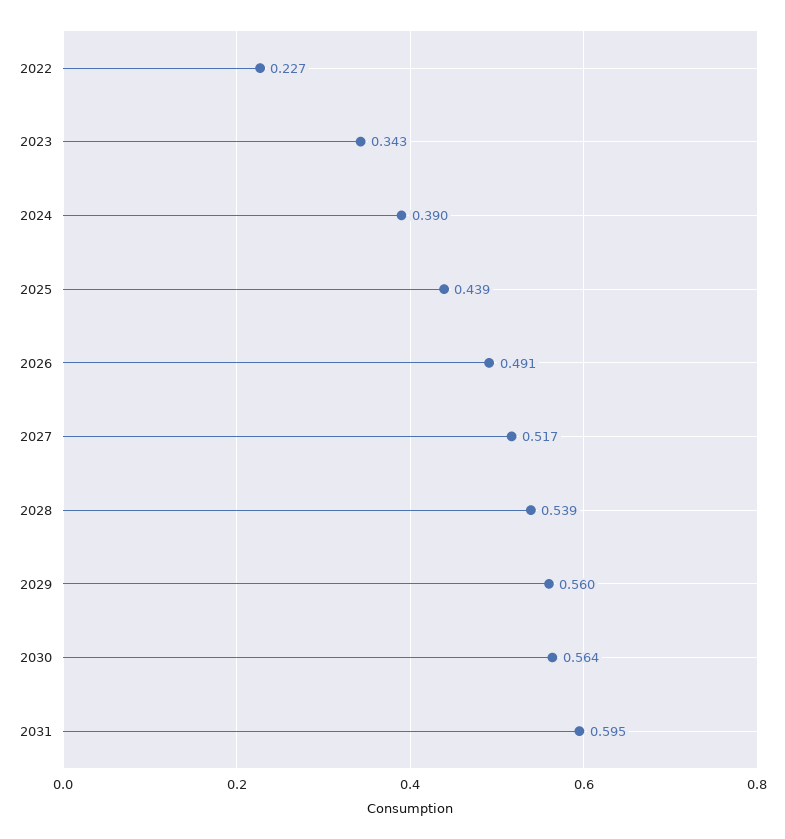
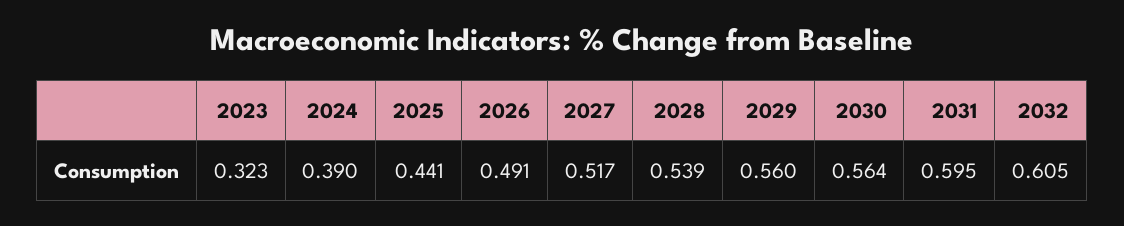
2022: 0.227 -> none
2023: 0.343 -> 0.323
2025: 0.439 -> 0.441
2032: none -> 0.605

